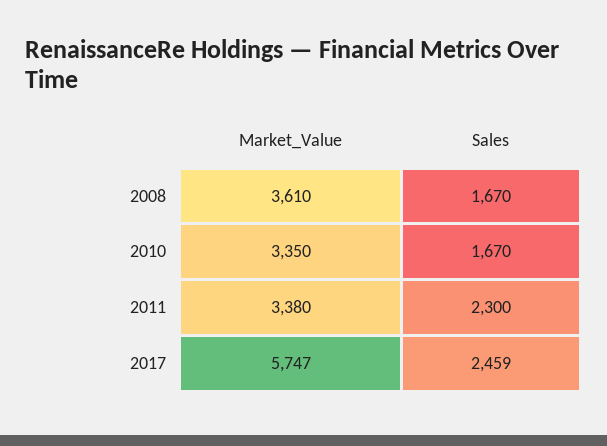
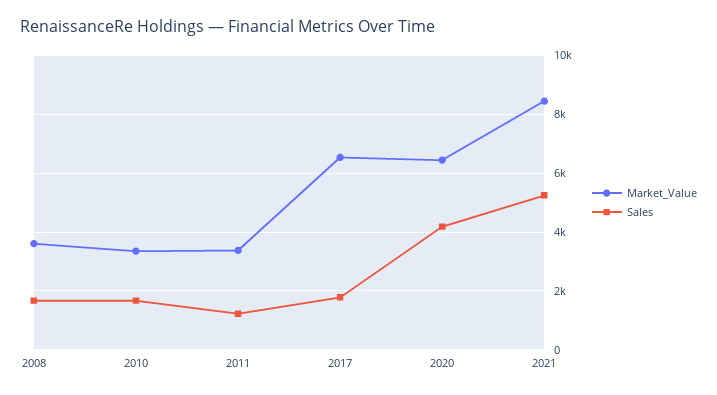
Sales, 2011: 2300 -> 1250
Market_Value, 2017: 5747 -> 6500
Sales, 2017: 2459 -> 1750
Market_Value, 2020: none -> 6500
Sales, 2020: none -> 4250
Market_Value, 2021: none -> 8500
Sales, 2021: none -> 5250

